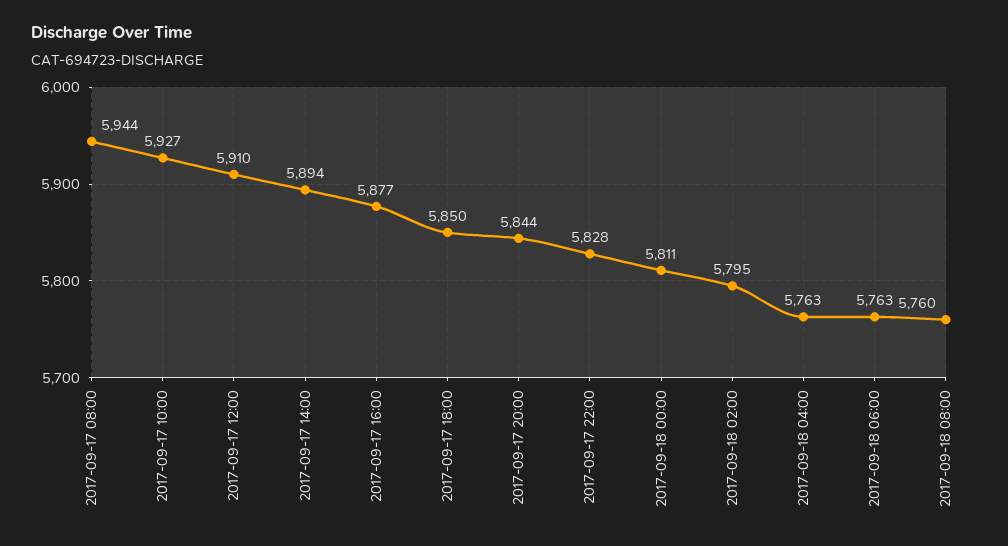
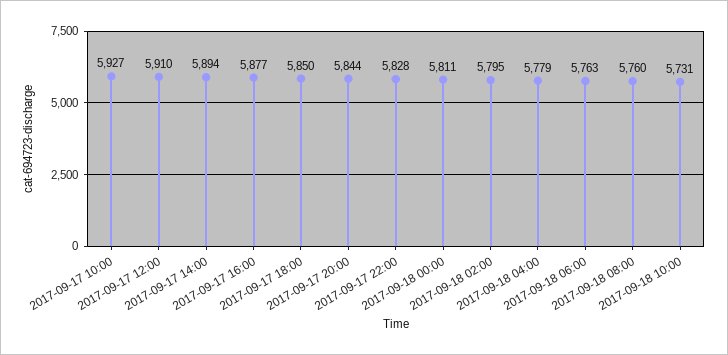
2017-09-17 08:00: 5944 -> none
2017-09-18 04:00: 5763 -> 5779
2017-09-18 10:00: none -> 5731

